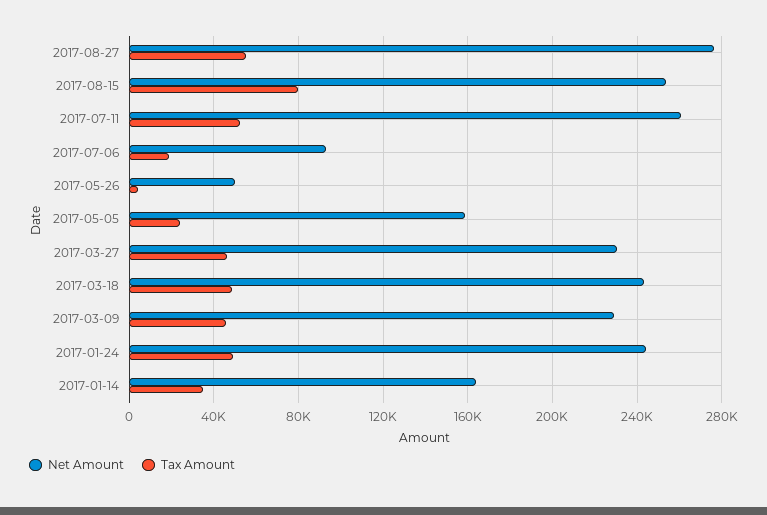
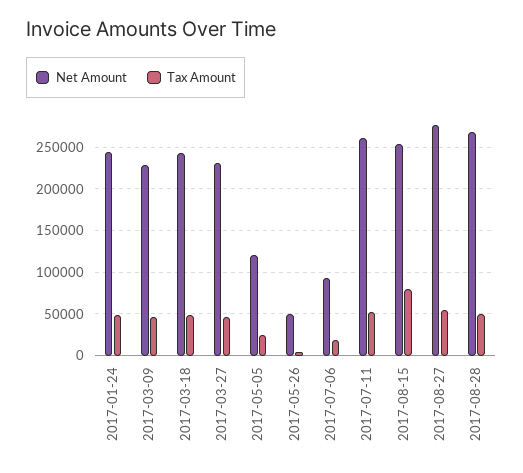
Net Amount, 2017-05-05: 160000 -> 120000
Net Amount, 2017-01-14: 165000 -> none
Tax Amount, 2017-01-14: 35000 -> none
Net Amount, 2017-08-28: none -> 270000
Tax Amount, 2017-08-28: none -> 50000

